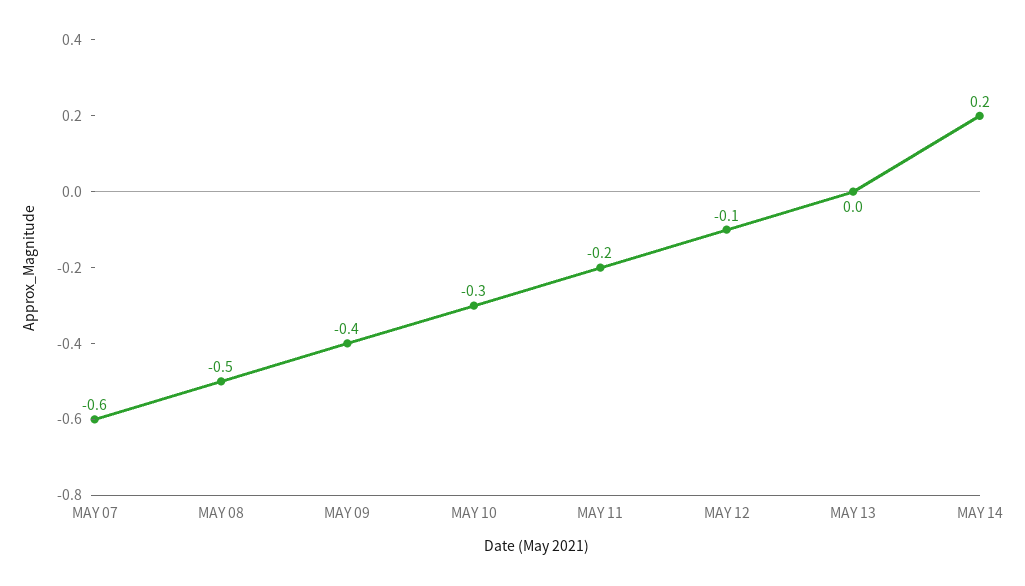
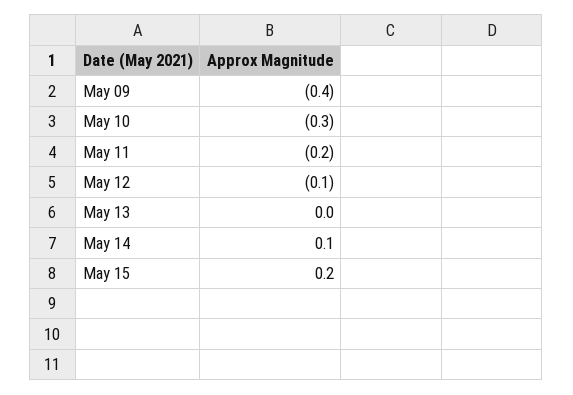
MAY 07: -0.6 -> none
MAY 08: -0.5 -> none
MAY 14: 0.2 -> 0.1
May 15: none -> 0.2

